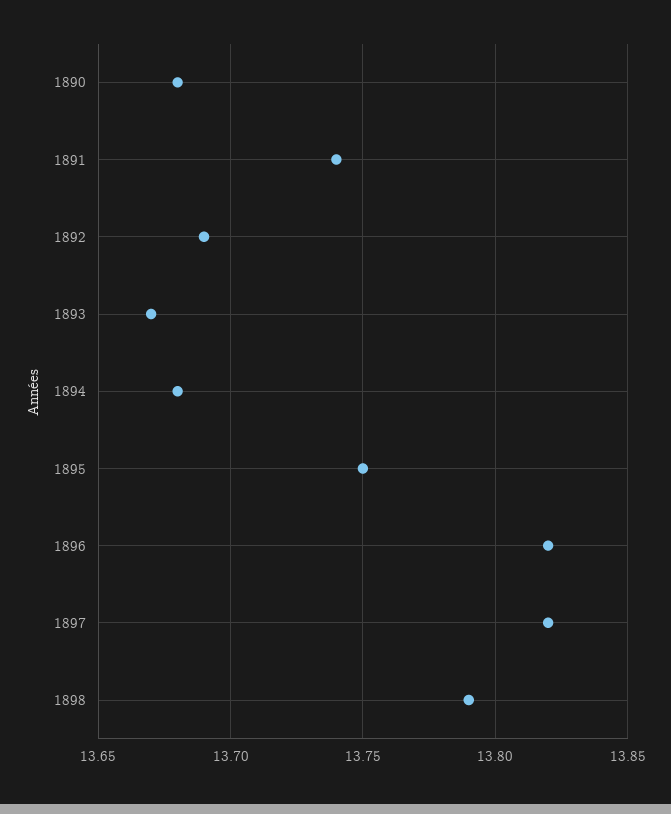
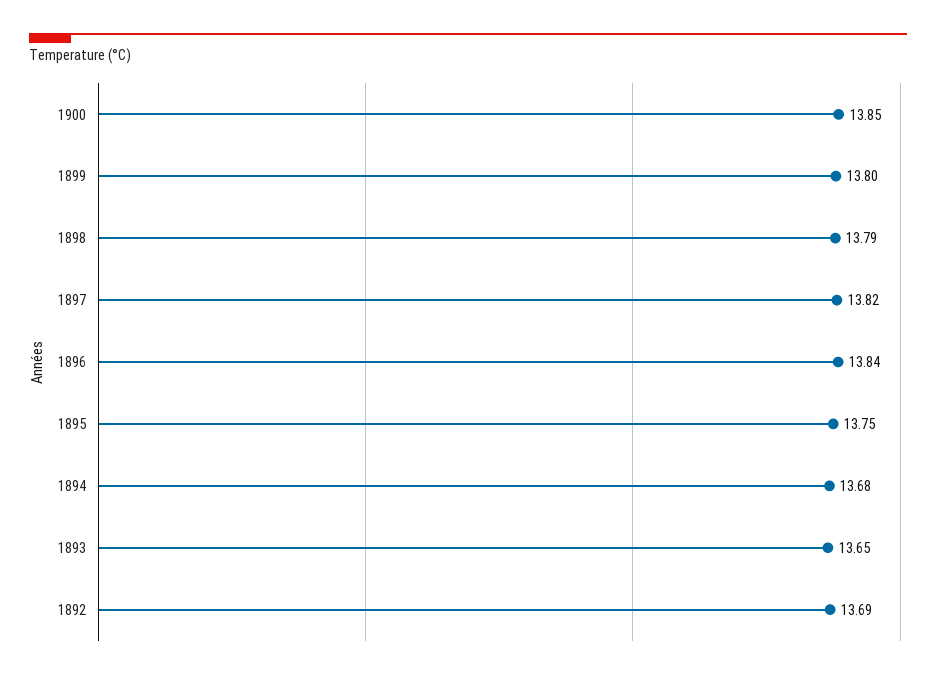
1890: 13.68 -> none
1891: 13.74 -> none
1893: 13.67 -> 13.65
1896: 13.82 -> 13.84
1900: none -> 13.85
1899: none -> 13.8

